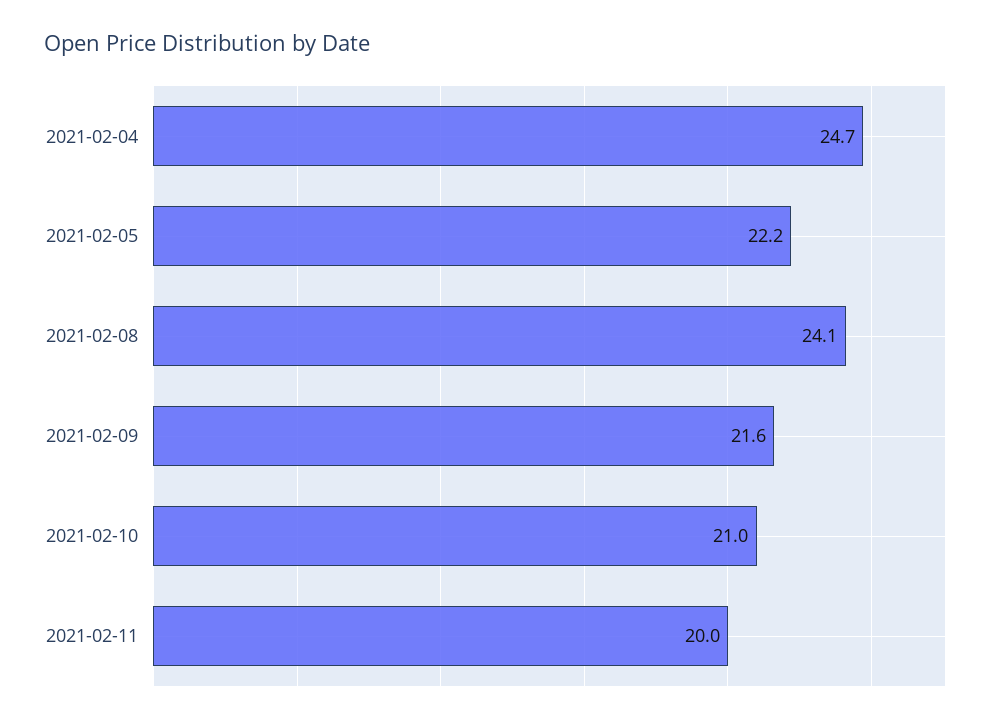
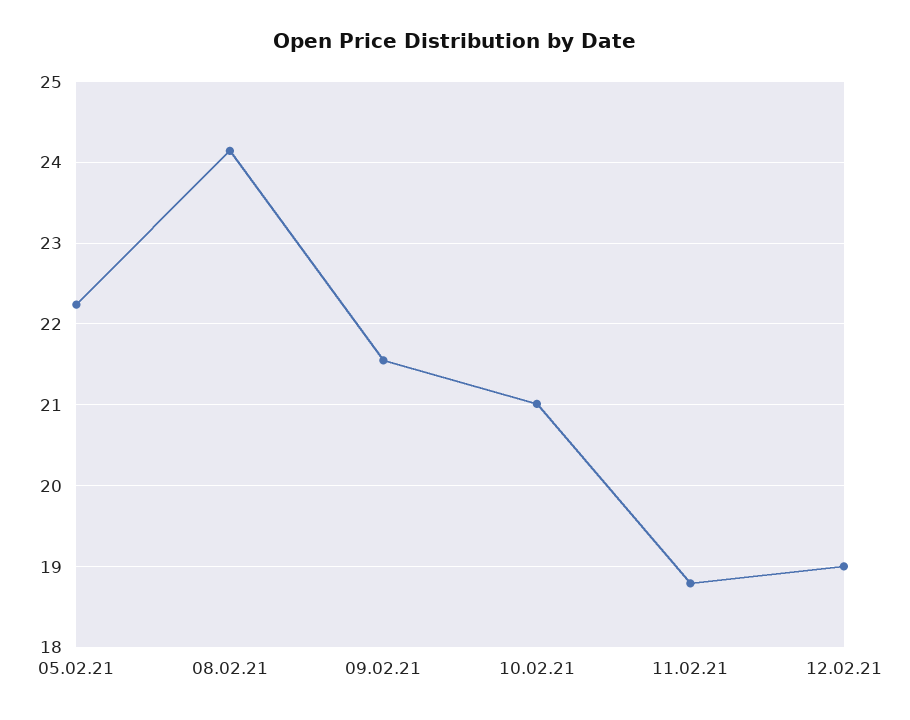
2021-02-04: 24.7 -> none
2021-02-11: 20 -> 18.8
12.02.21: none -> 19

